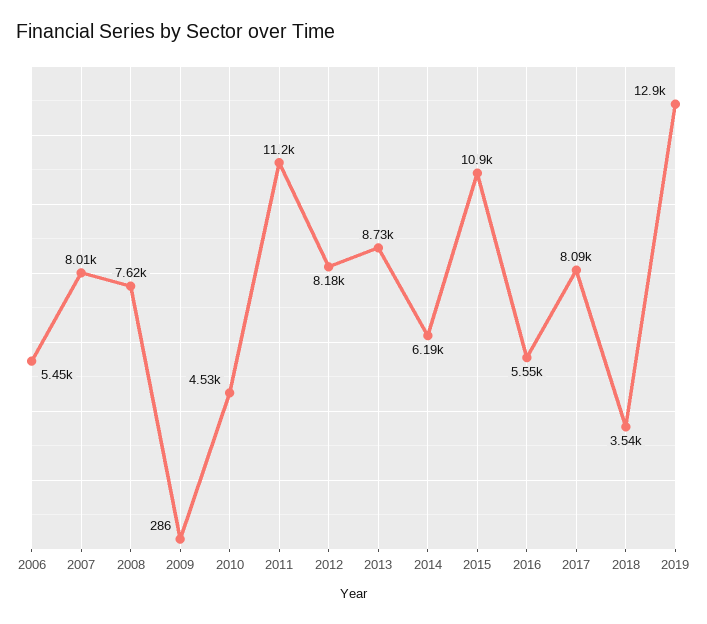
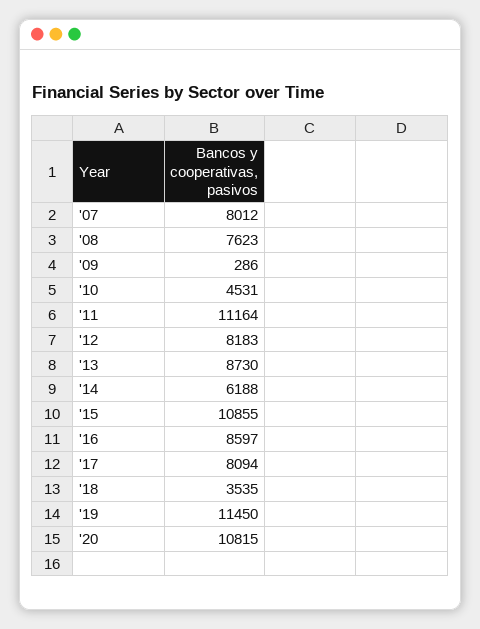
2006: 5450 -> none
2016: 5550 -> 8597
2019: 12900 -> 11450
'20: none -> 10815

